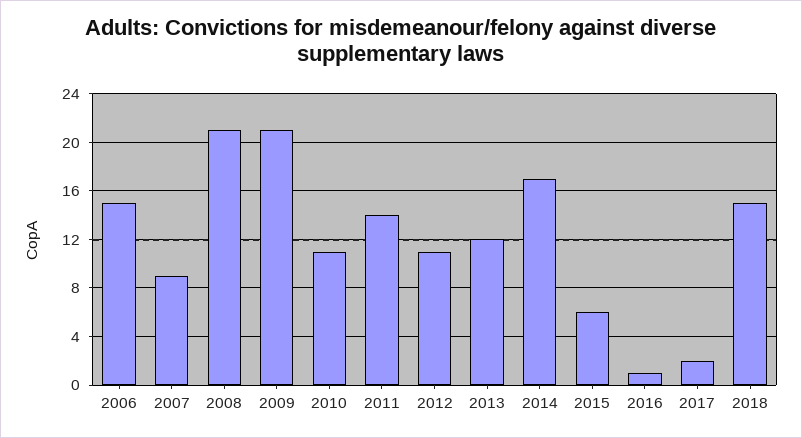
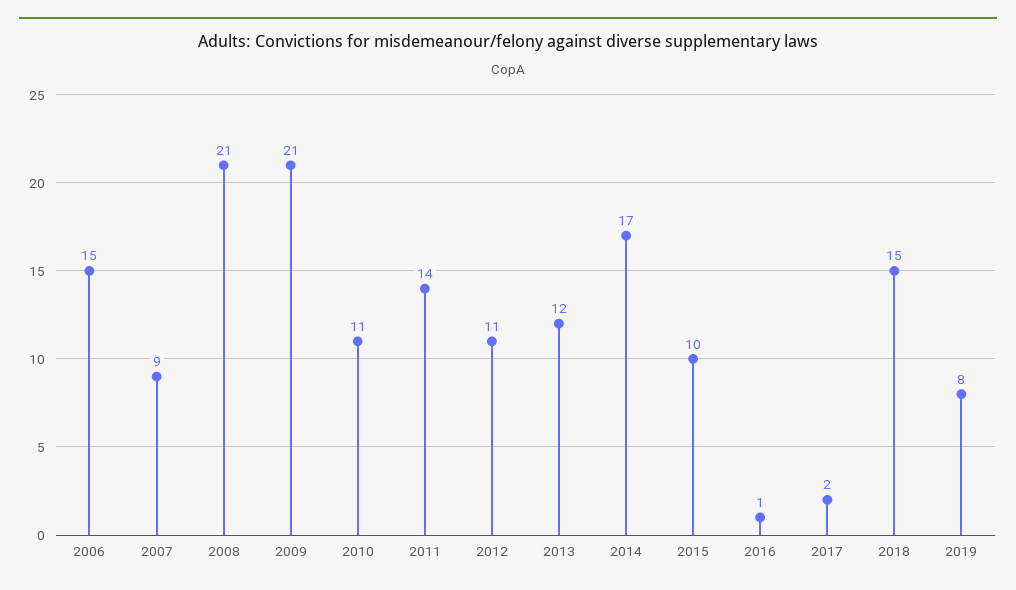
2015: 6 -> 10
2019: none -> 8

